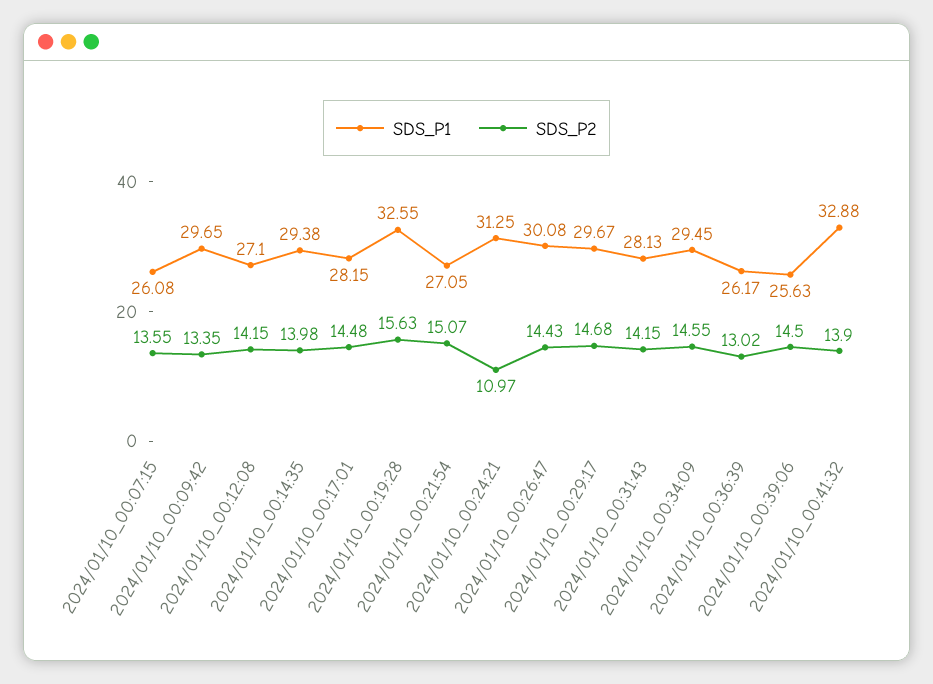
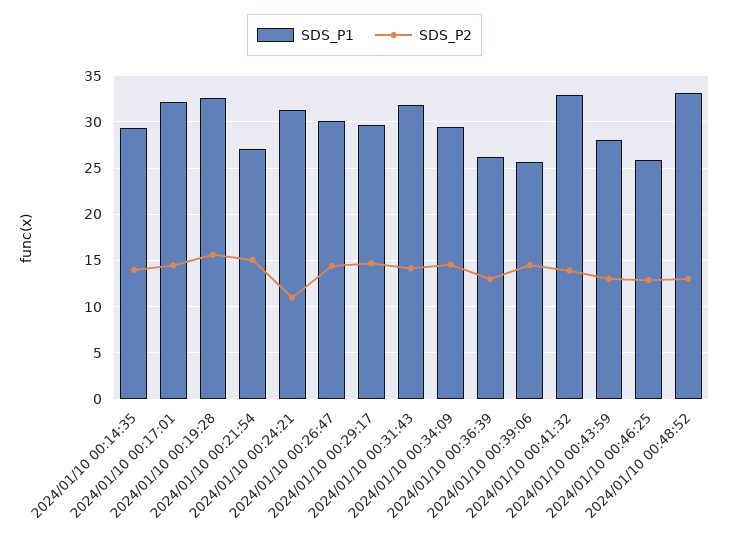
SDS_P1, 2024/01/10_00:07:15: 26.08 -> none
SDS_P2, 2024/01/10_00:07:15: 13.55 -> none
SDS_P1, 2024/01/10_00:09:42: 29.65 -> none
SDS_P2, 2024/01/10_00:09:42: 13.35 -> none
SDS_P1, 2024/01/10_00:12:08: 27.1 -> none
SDS_P2, 2024/01/10_00:12:08: 14.15 -> none
SDS_P1, 2024/01/10_00:17:01: 28.15 -> 32
SDS_P1, 2024/01/10_00:31:43: 28.13 -> 32
SDS_P1, 2024/01/10 00:43:59: none -> 28
SDS_P2, 2024/01/10 00:43:59: none -> 13
SDS_P1, 2024/01/10 00:46:25: none -> 26
SDS_P2, 2024/01/10 00:46:25: none -> 13
SDS_P1, 2024/01/10 00:48:52: none -> 33
SDS_P2, 2024/01/10 00:48:52: none -> 13

